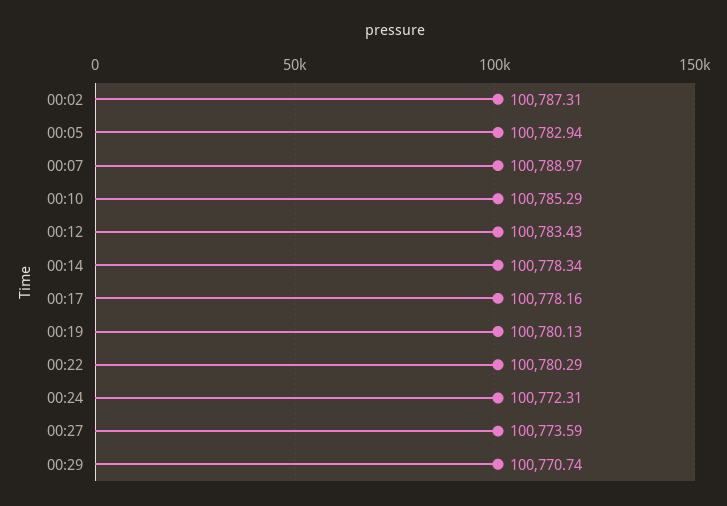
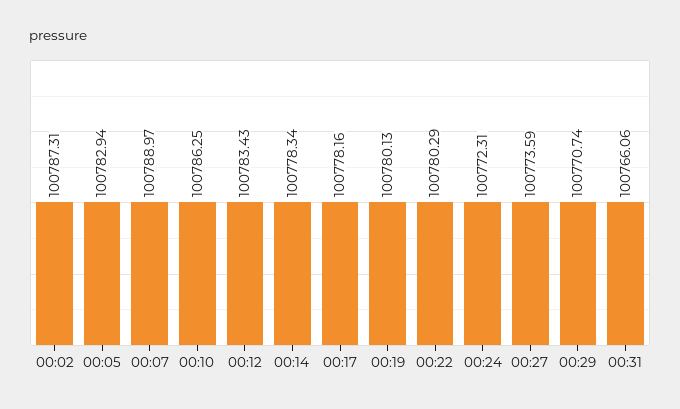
00:10: 100785.29 -> 100786.25
00:31: none -> 100766.06

